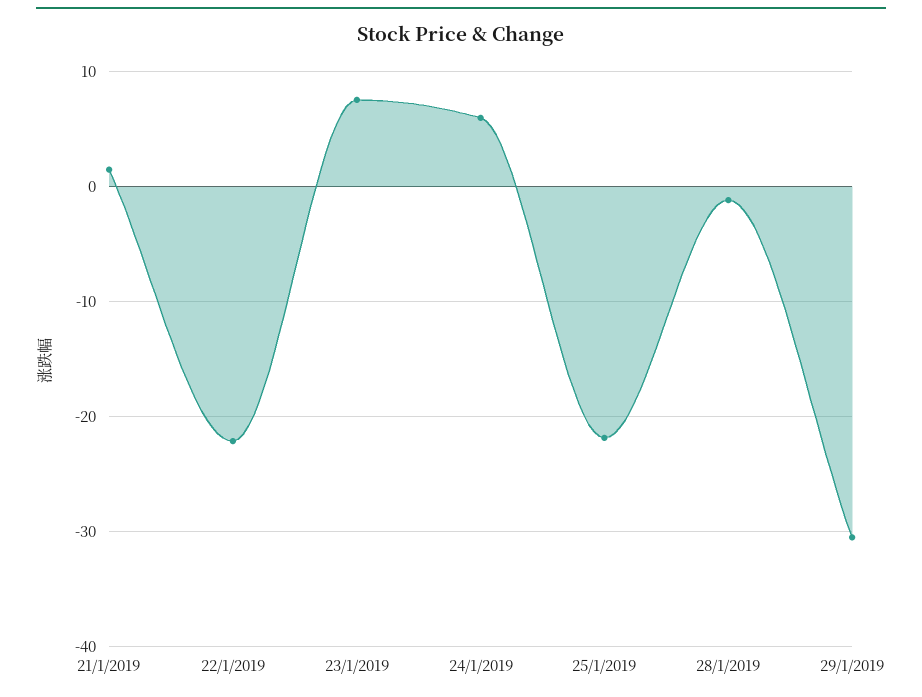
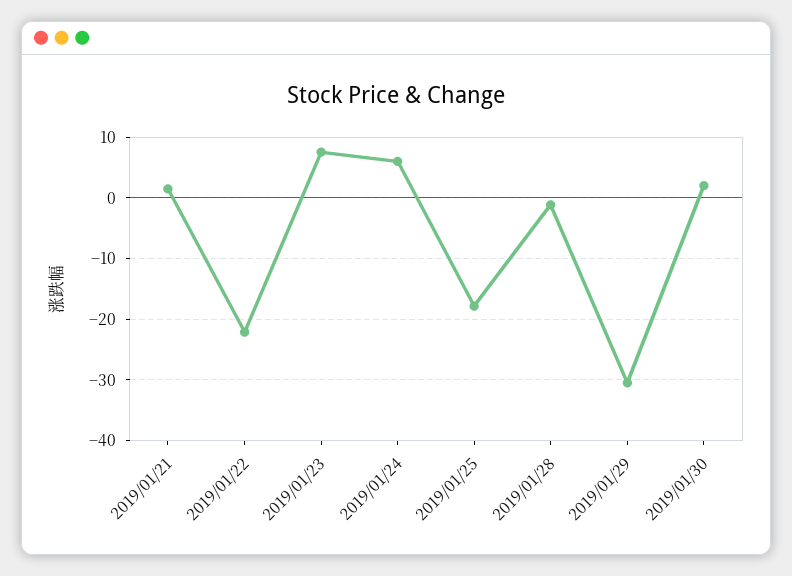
25/1/2019: -22 -> -18
2019/01/30: none -> 2

